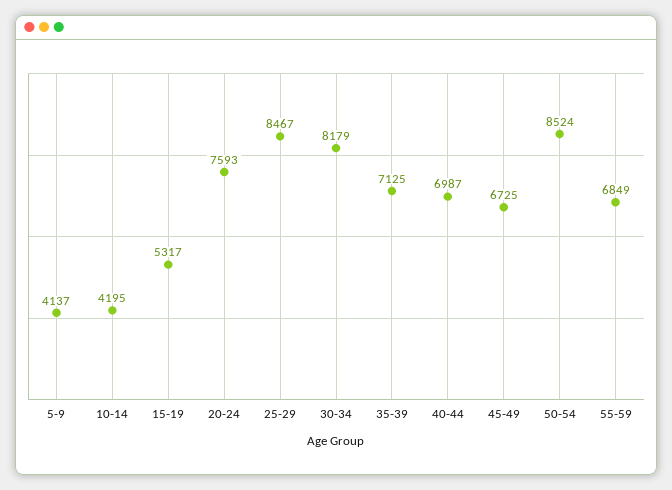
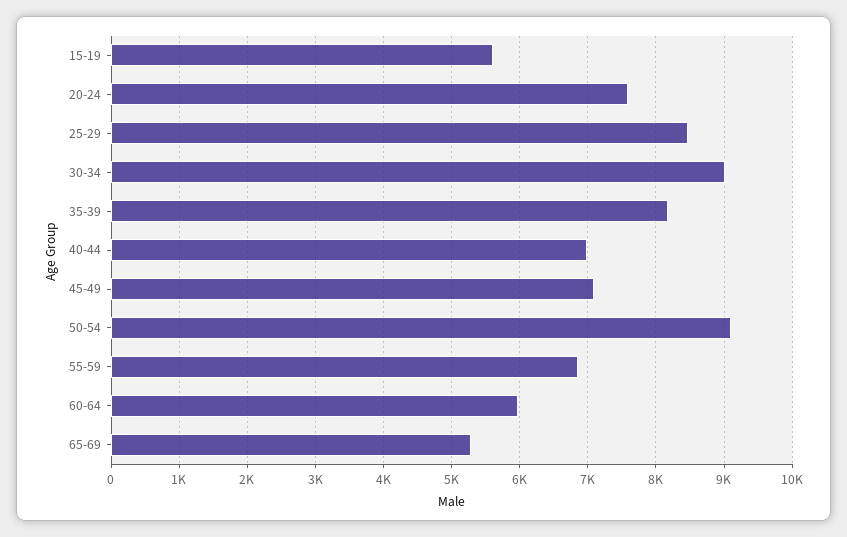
5-9: 4137 -> none
10-14: 4195 -> none
15-19: 5317 -> 5600
30-34: 8179 -> 9000
35-39: 7125 -> 8200
45-49: 6725 -> 7100
50-54: 8524 -> 9100
60-64: none -> 6000
65-69: none -> 5300

